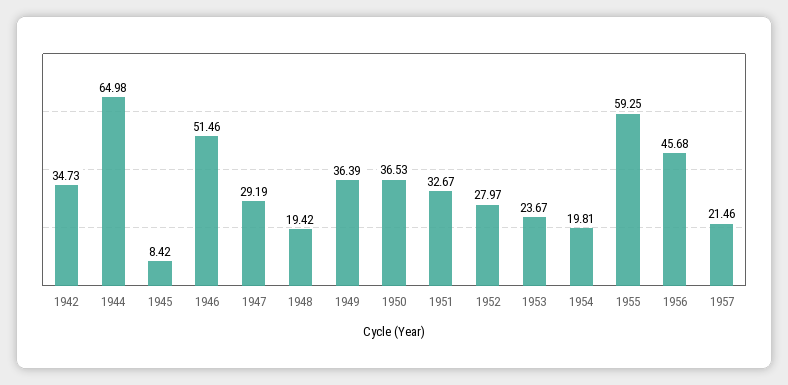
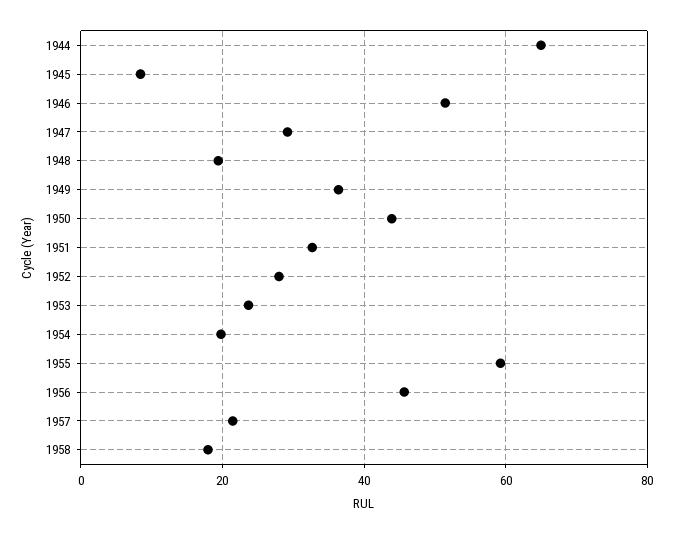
1942: 34.73 -> none
1950: 36.53 -> 44
1958: none -> 18

